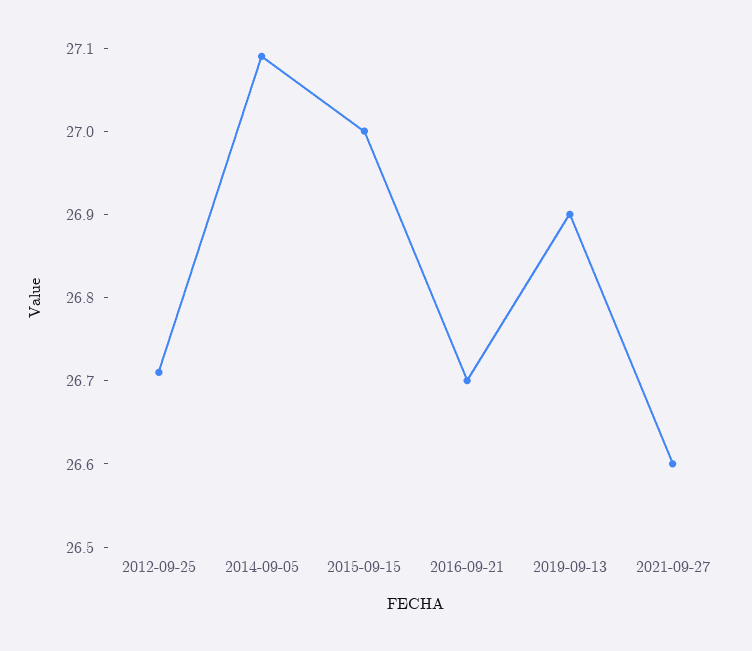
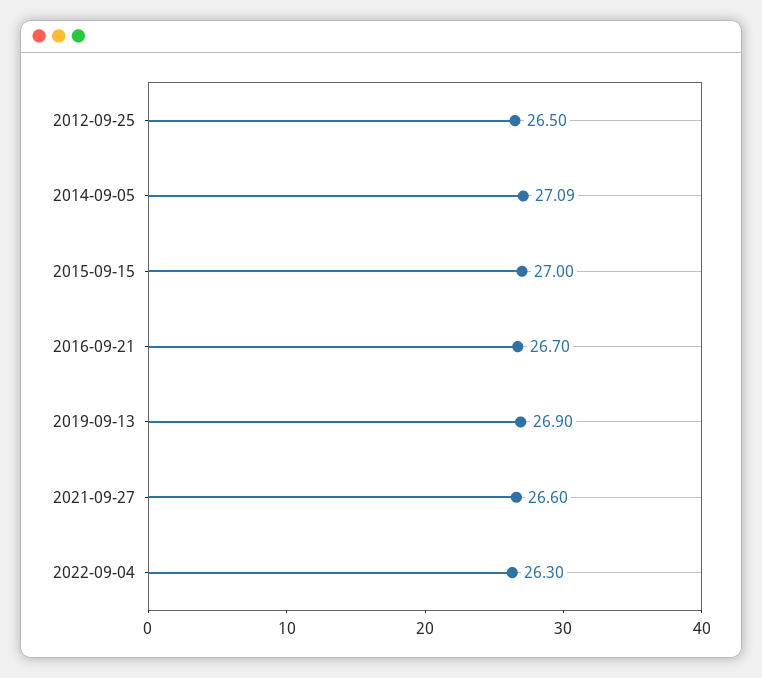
2012-09-25: 26.71 -> 26.5
2022-09-04: none -> 26.3

